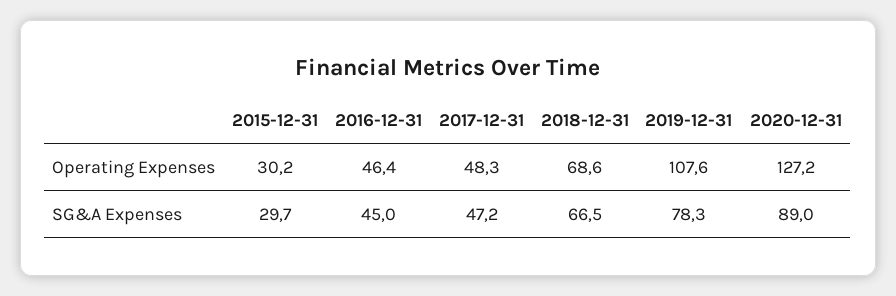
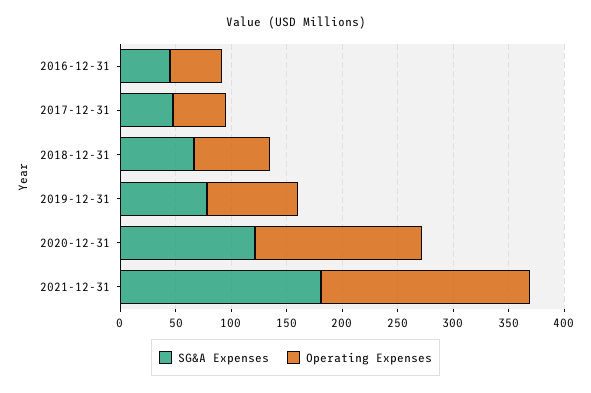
Operating Expenses, 2015-12-31: 30.2 -> none
Operating Expenses, 2019-12-31: 107.6 -> 80
Operating Expenses, 2020-12-31: 127.2 -> 150
SG&A Expenses, 2015-12-31: 29.7 -> none
SG&A Expenses, 2020-12-31: 89 -> 120
SG&A Expenses, 2021-12-31: none -> 180
Operating Expenses, 2021-12-31: none -> 190

